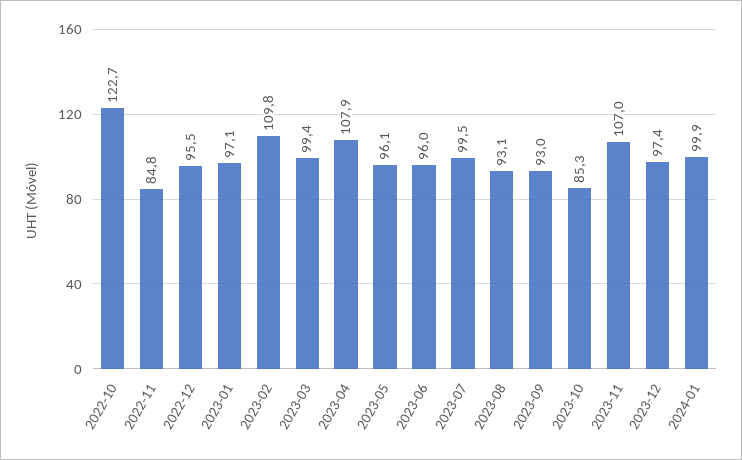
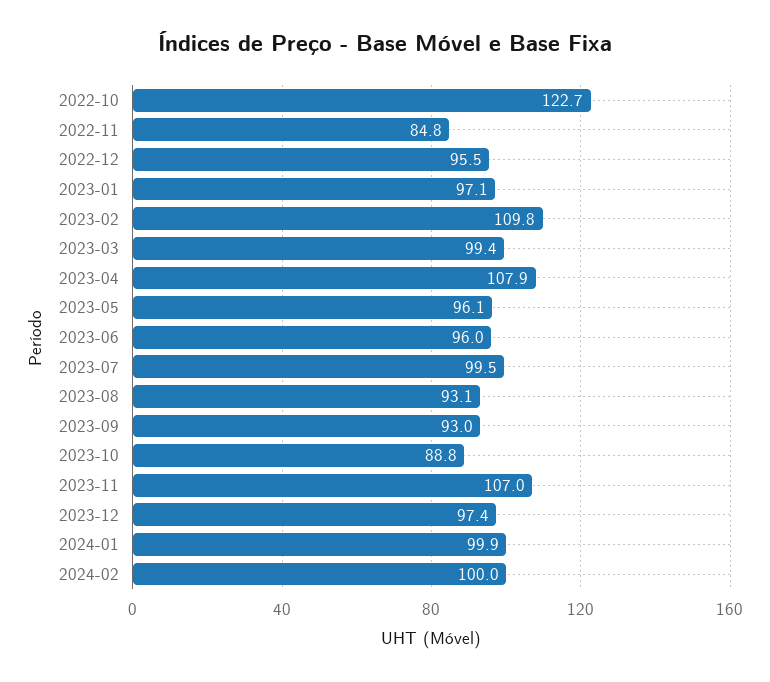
2023-10: 85.3 -> 88.8
2024-02: none -> 100

